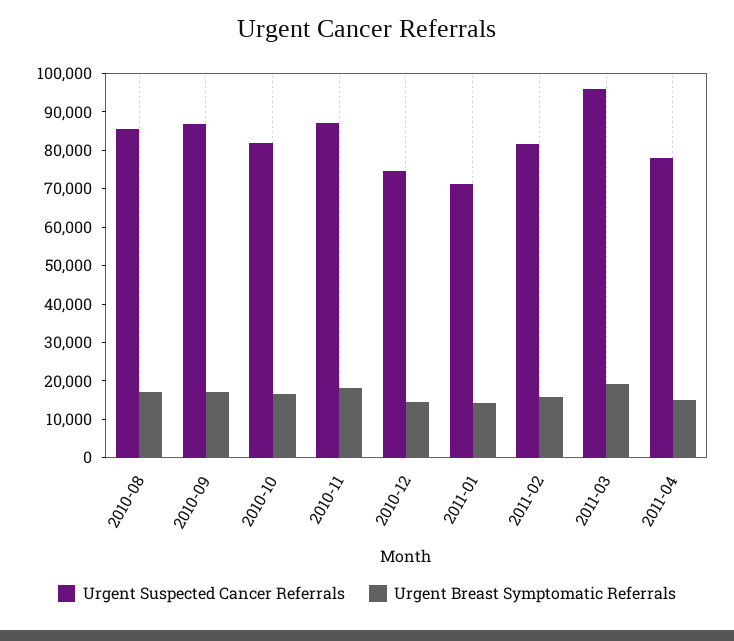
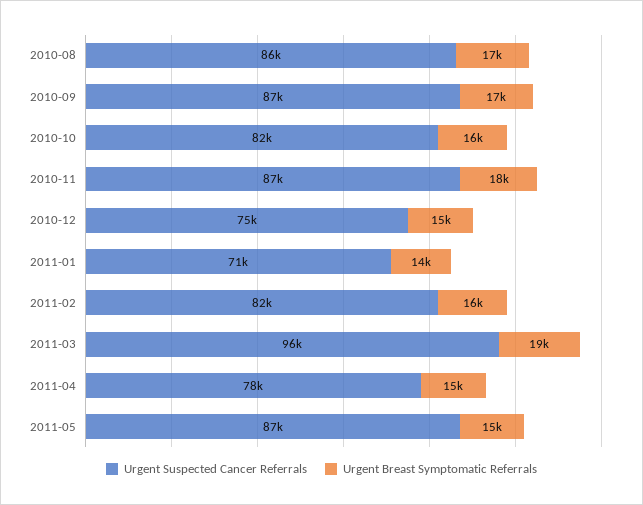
Urgent Suspected Cancer Referrals, 2011-05: none -> 87000
Urgent Breast Symptomatic Referrals, 2011-05: none -> 15000

